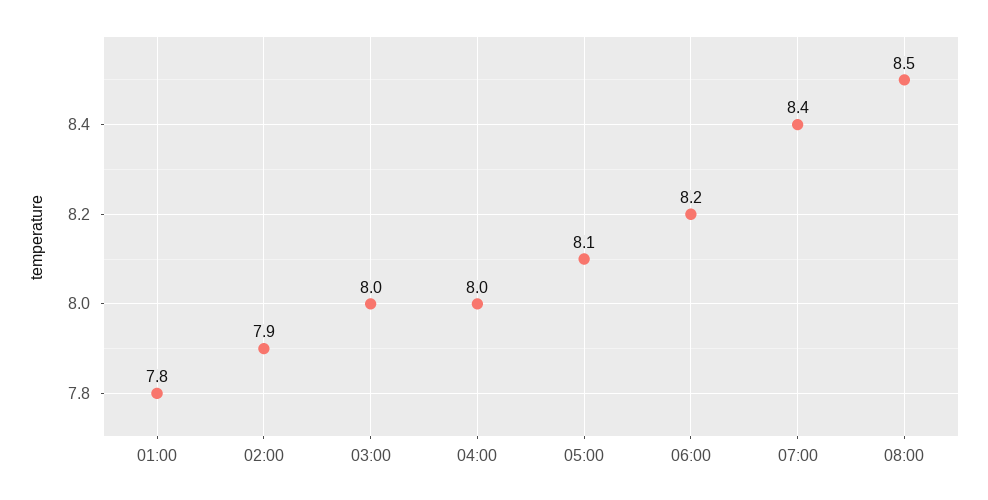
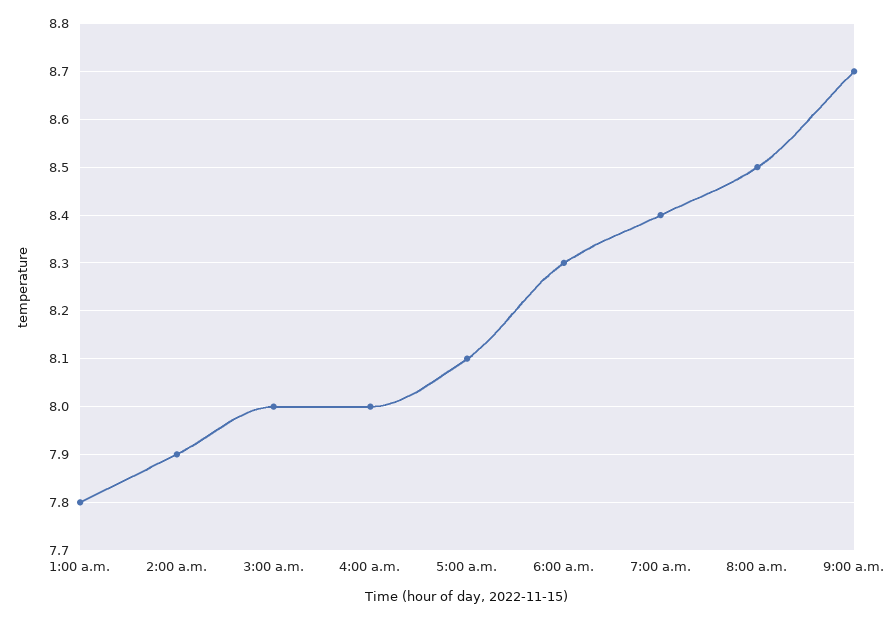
06:00: 8.2 -> 8.3
9:00 a.m.: none -> 8.7

